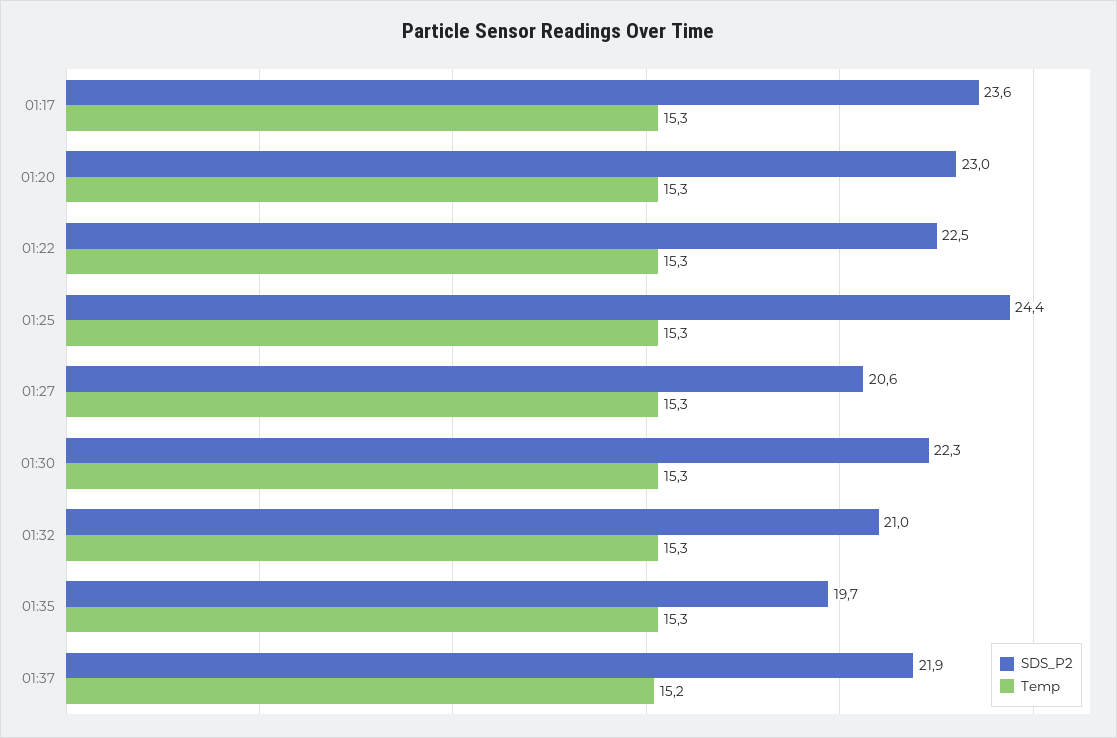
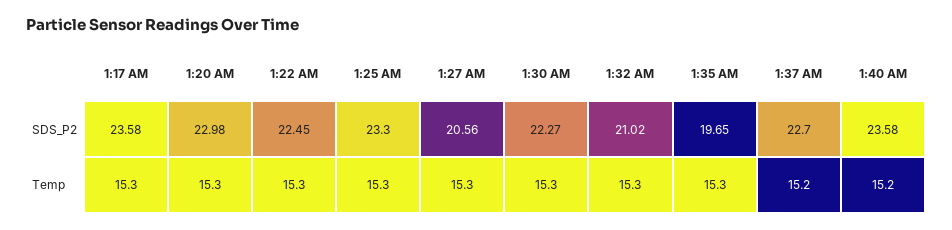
SDS_P2, 01:25: 24.4 -> 23.3
SDS_P2, 01:37: 21.9 -> 22.7
SDS_P2, 1:40 AM: none -> 23.58
Temp, 1:40 AM: none -> 15.2

